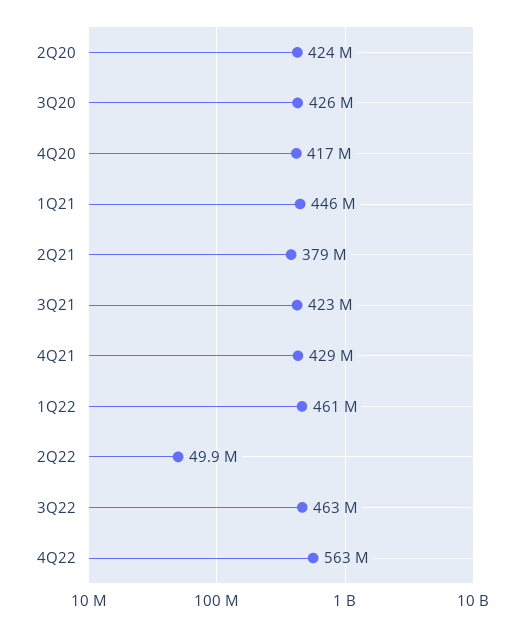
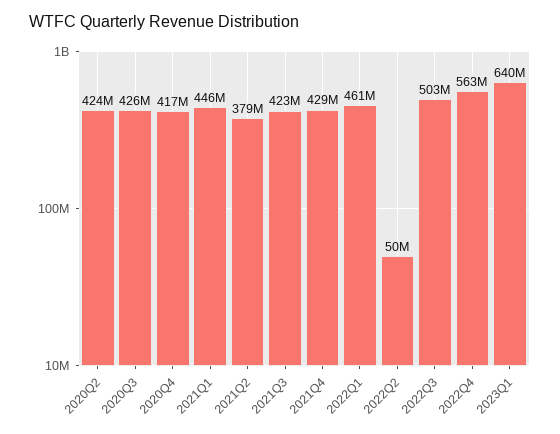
3Q22: 463000000 -> 503000000
2023Q1: none -> 640000000

